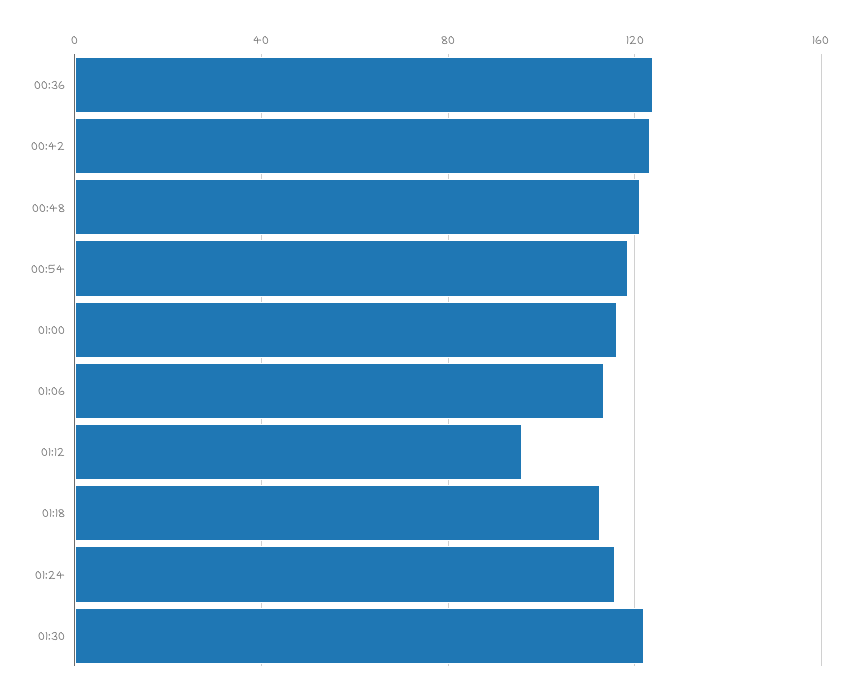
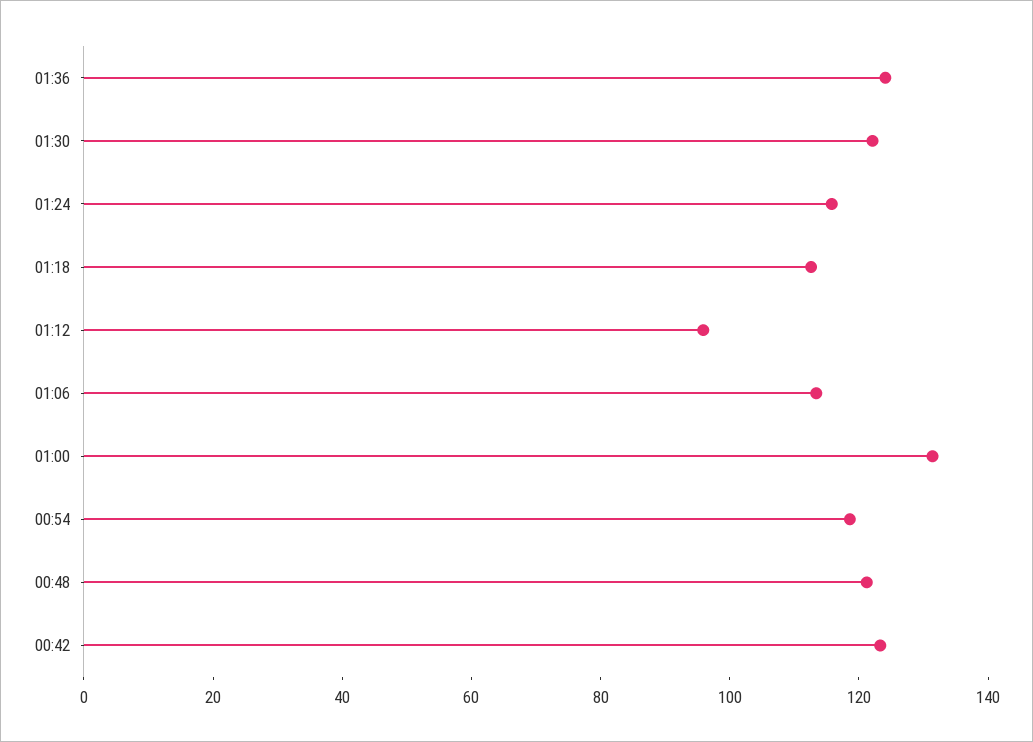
00:36: 125 -> none
01:00: 115 -> 130
01:36: none -> 125

